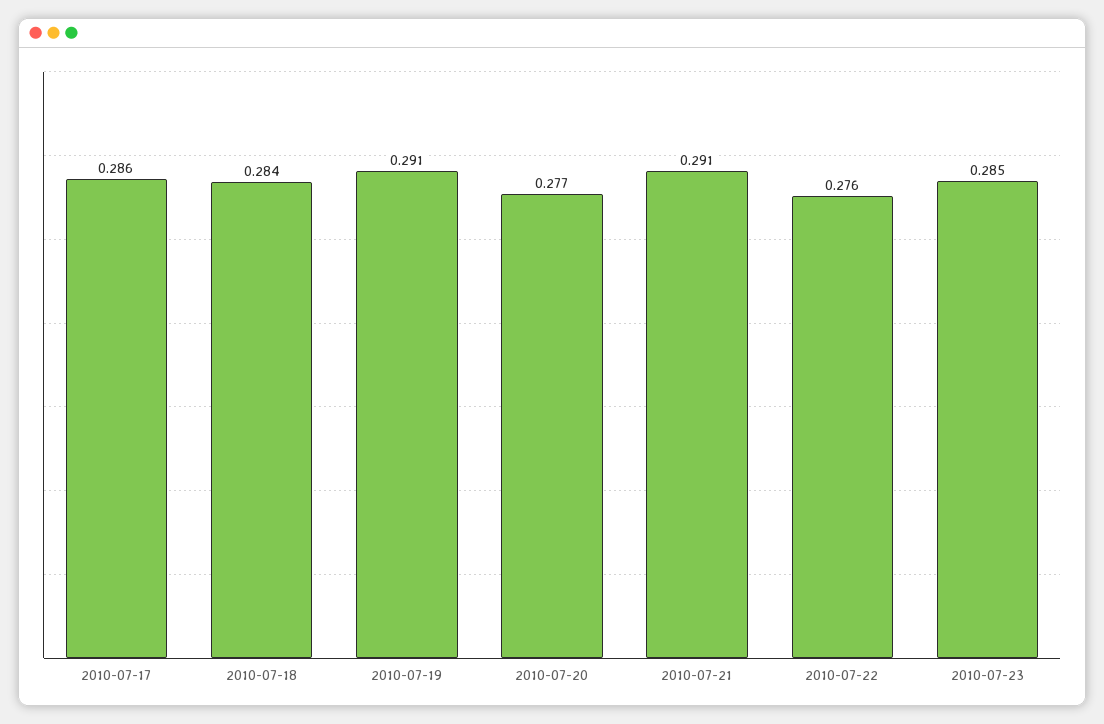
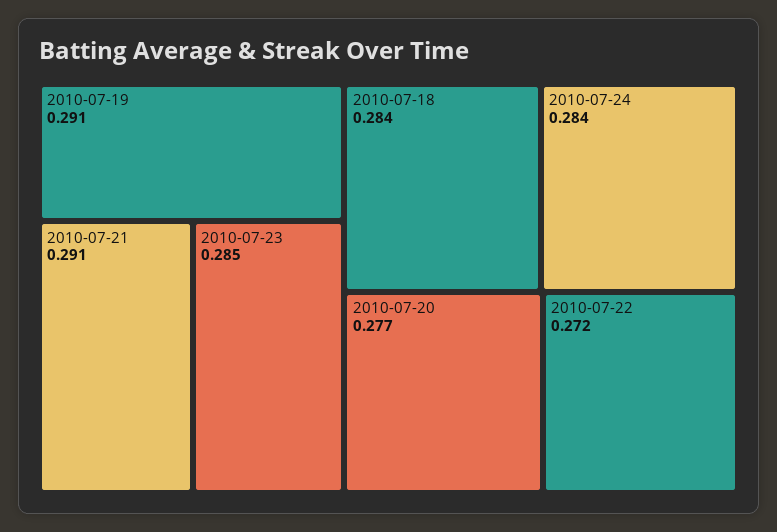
2010-07-17: 0.286 -> none
2010-07-22: 0.276 -> 0.272
2010-07-24: none -> 0.284

